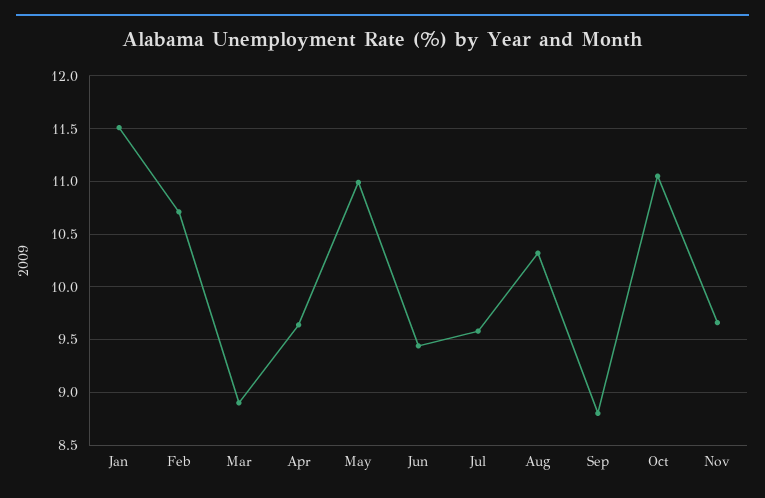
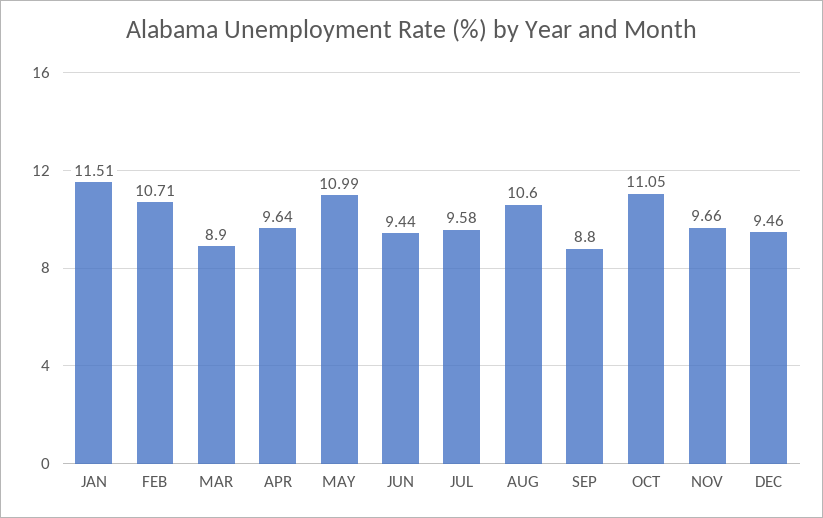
Aug: 10.3 -> 10.6
DEC: none -> 9.46

